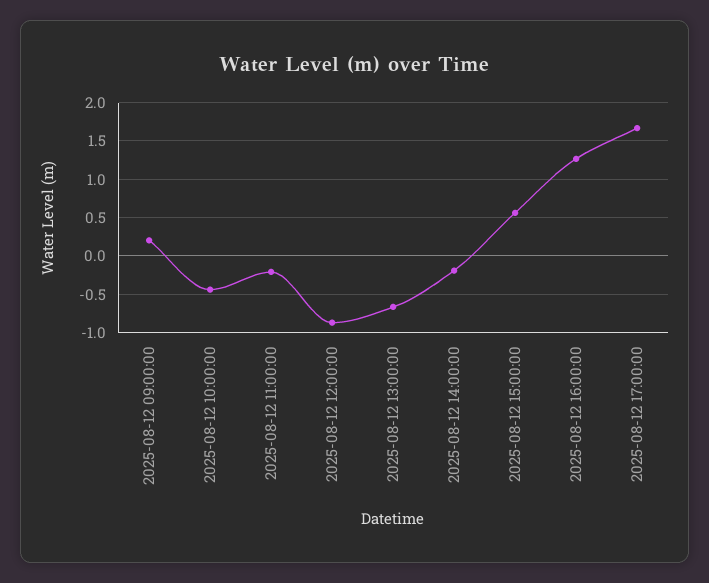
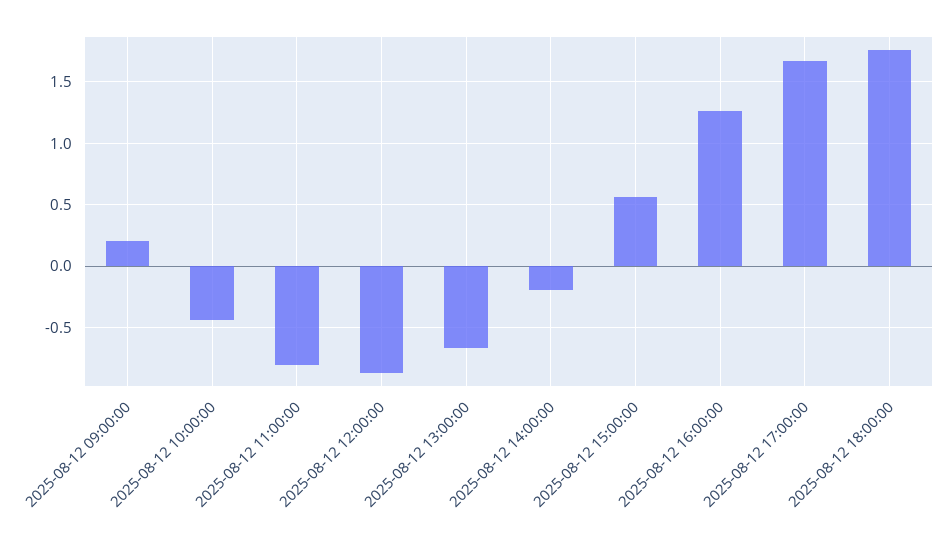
2025-08-12 11:00:00: -0.2 -> -0.8
2025-08-12 18:00:00: none -> 1.75

